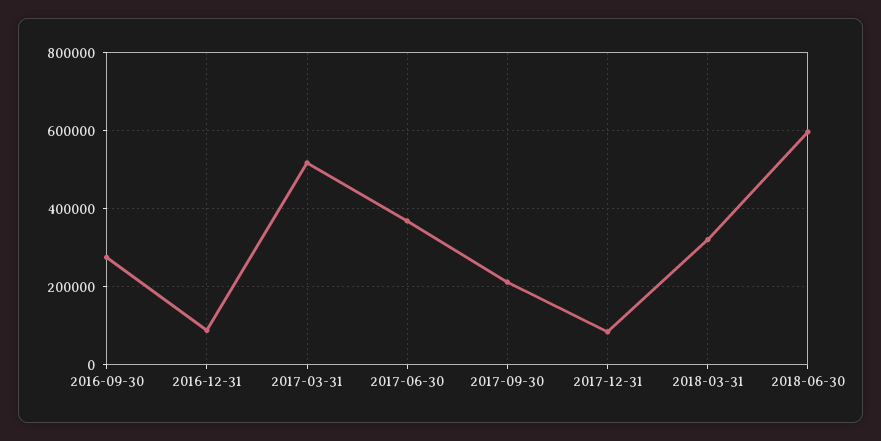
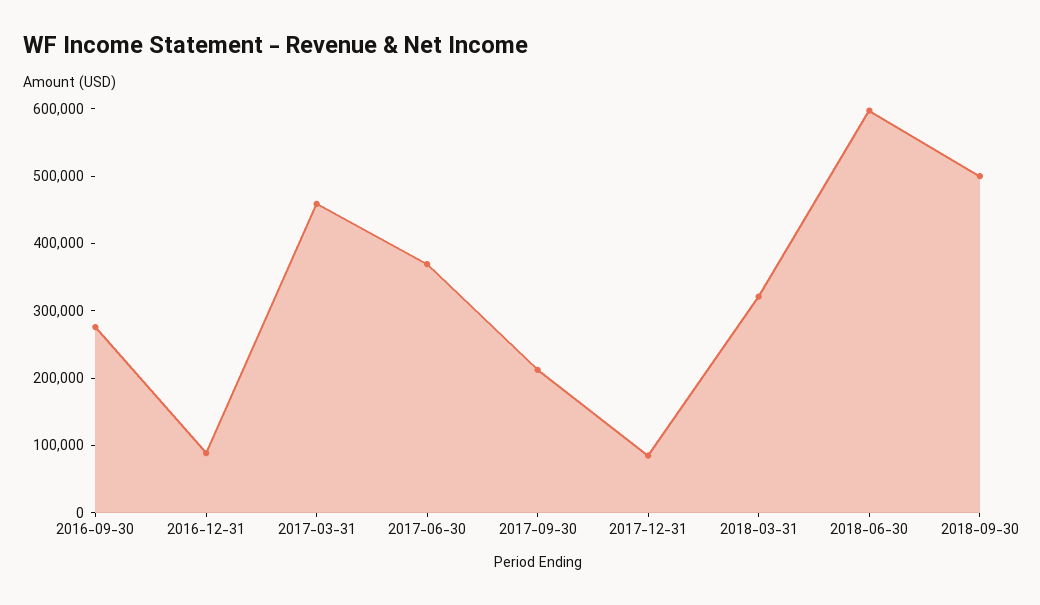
2017-03-31: 520000 -> 460000
2018-09-30: none -> 500000

